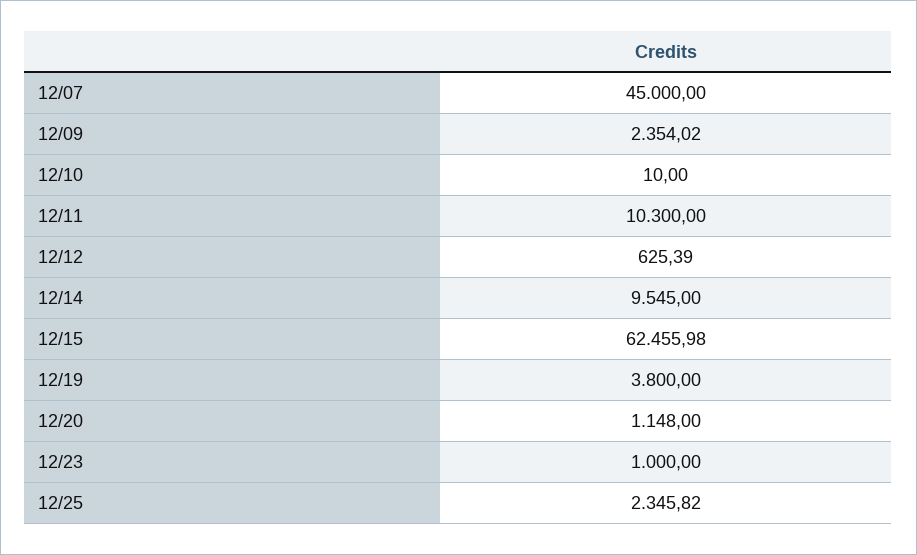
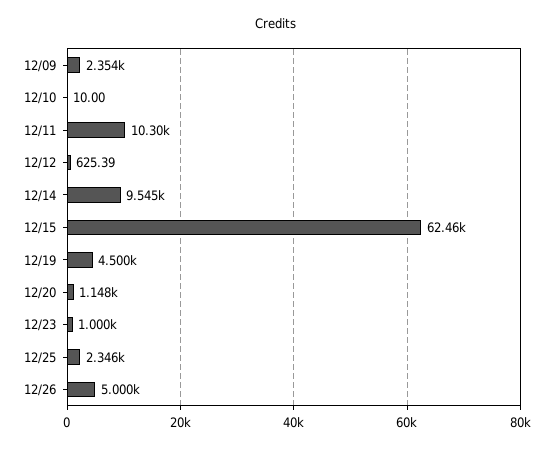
12/07: 45000 -> none
12/19: 3800 -> 4500
12/26: none -> 5000

